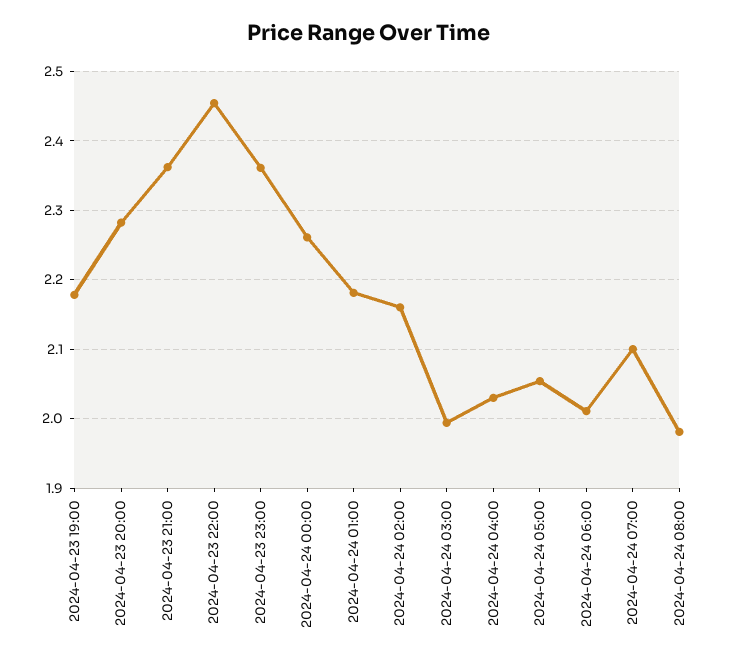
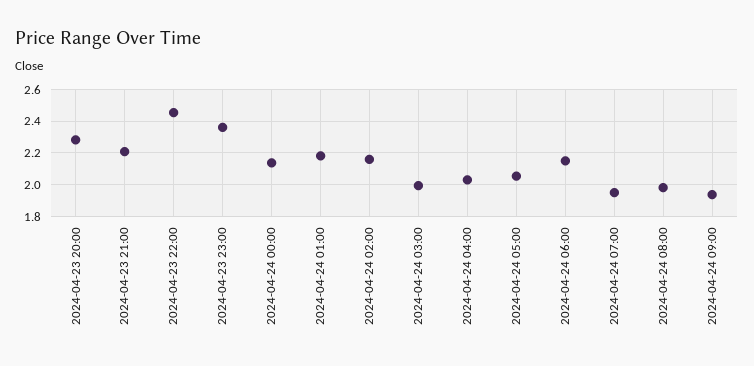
2024-04-23 19:00: 2.18 -> none
2024-04-23 21:00: 2.36 -> 2.2
2024-04-24 00:00: 2.26 -> 2.15
2024-04-24 06:00: 2.01 -> 2.15
2024-04-24 07:00: 2.1 -> 1.95
2024-04-24 09:00: none -> 1.95

